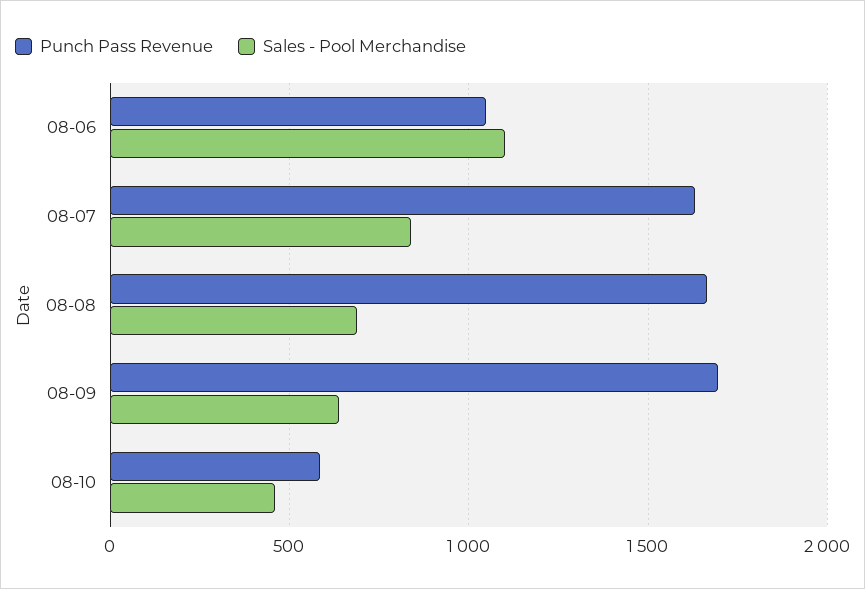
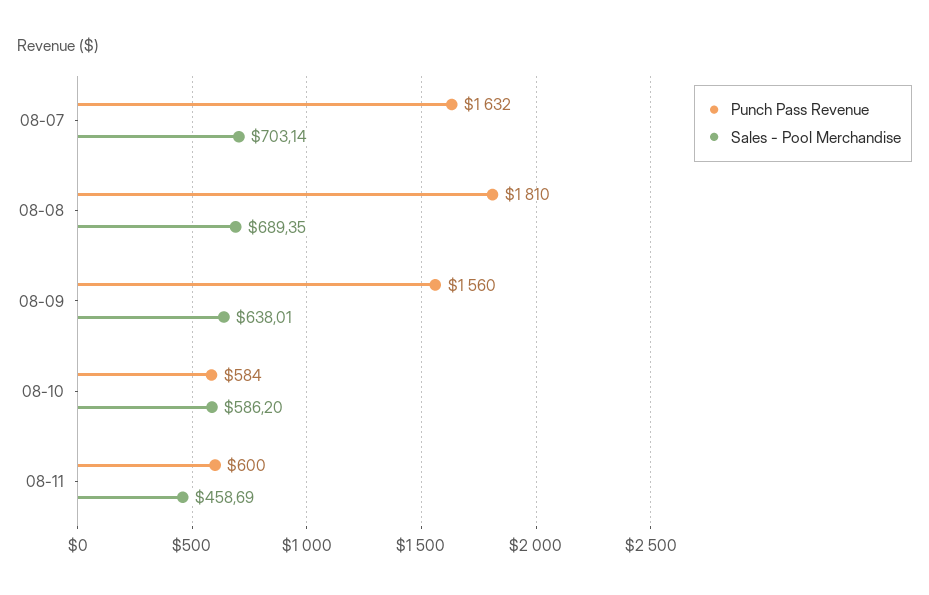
Punch Pass Revenue, 08-06: 1050 -> none
Sales - Pool Merchandise, 08-06: 1100 -> none
Sales - Pool Merchandise, 08-07: 850 -> 703.14
Punch Pass Revenue, 08-08: 1650 -> 1810
Punch Pass Revenue, 08-09: 1700 -> 1560
Sales - Pool Merchandise, 08-10: 450 -> 586.2
Punch Pass Revenue, 08-11: none -> 600
Sales - Pool Merchandise, 08-11: none -> 458.69

